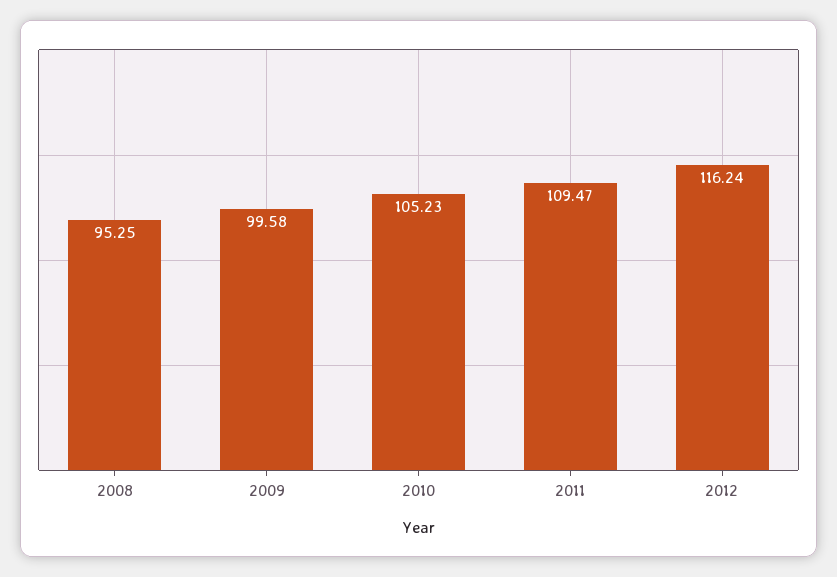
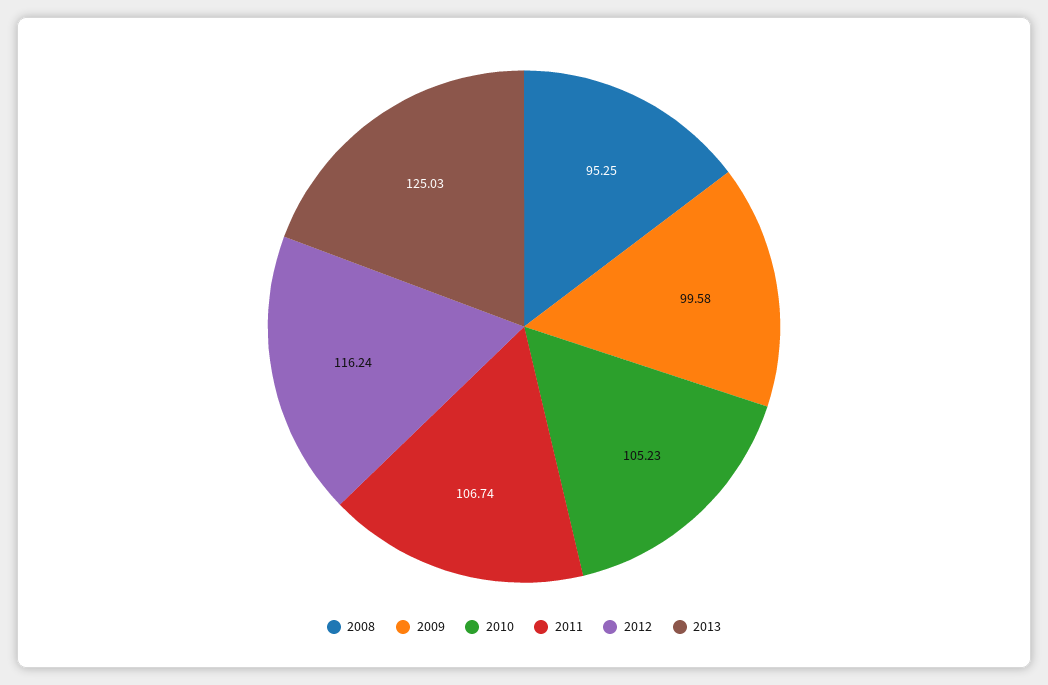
2011: 109.47 -> 106.74
2013: none -> 125.03

